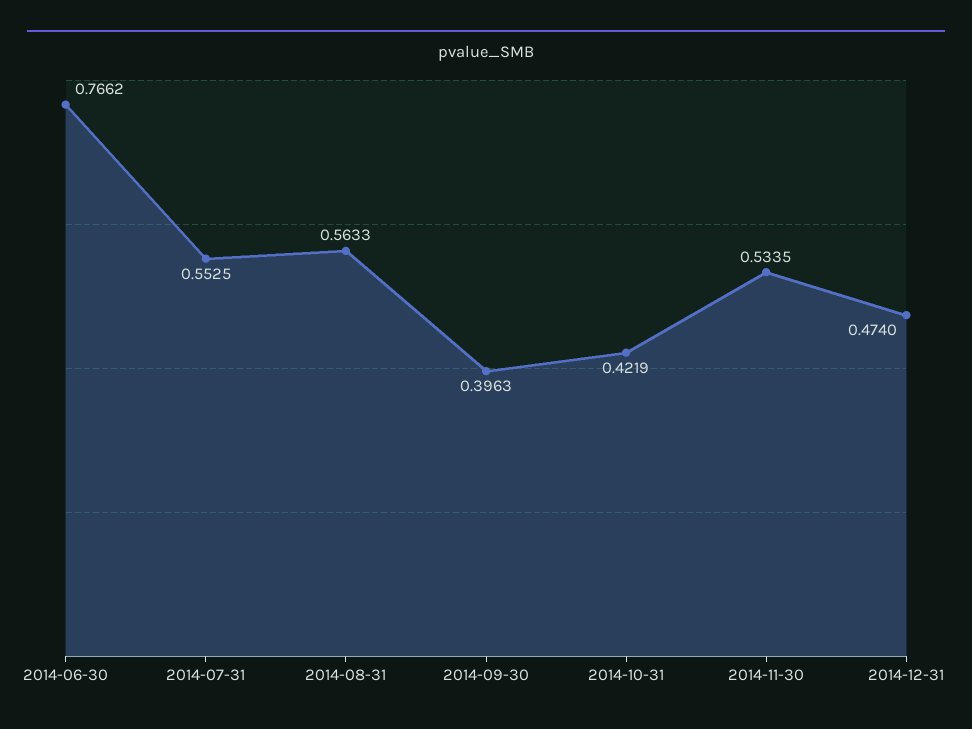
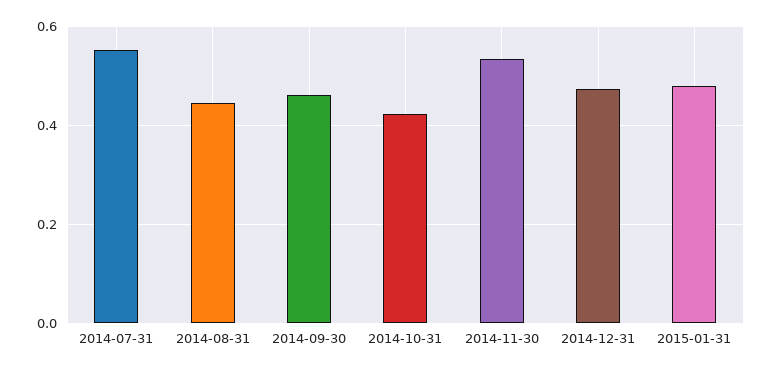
2014-06-30: 0.7662 -> none
2014-08-31: 0.5633 -> 0.44
2014-09-30: 0.3963 -> 0.46
2015-01-31: none -> 0.48

